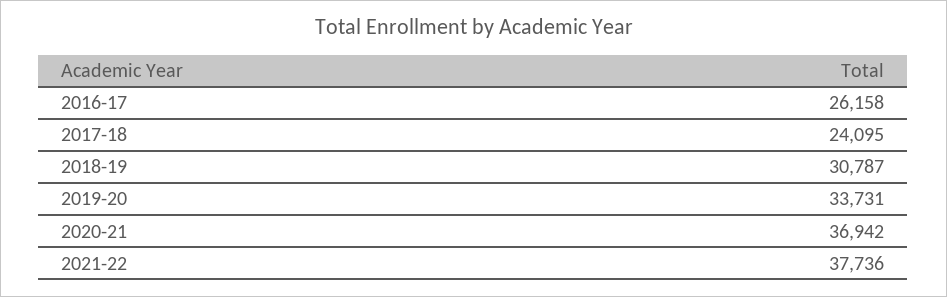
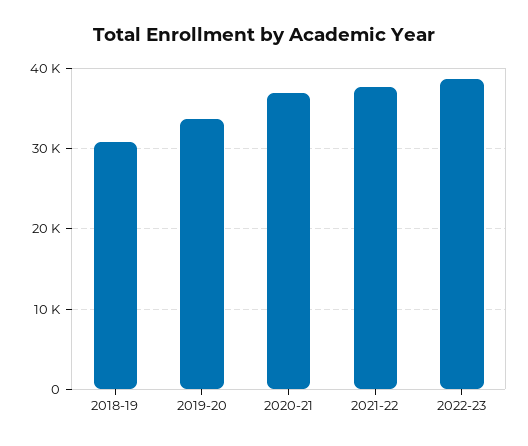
2016-17: 26158 -> none
2017-18: 24095 -> none
2022-23: none -> 39000

